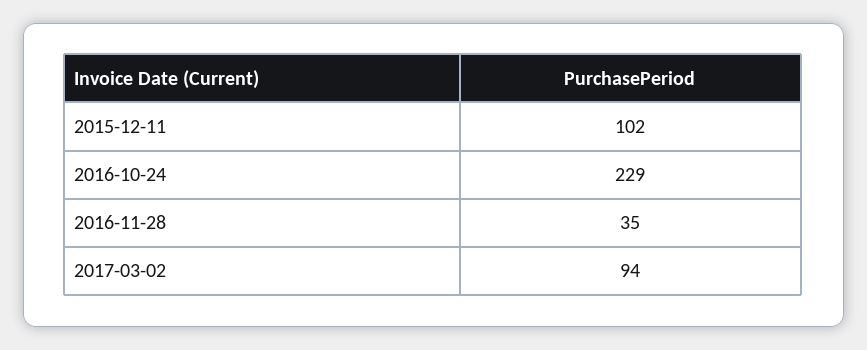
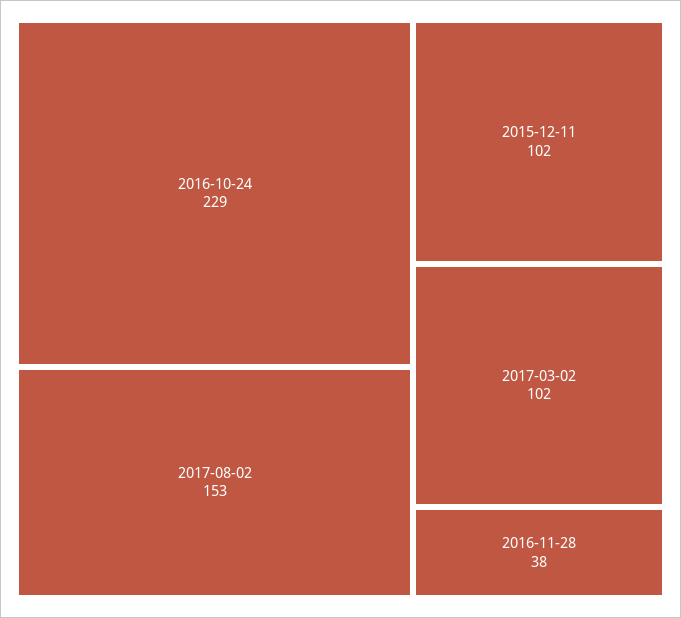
2016-11-28: 35 -> 38
2017-03-02: 94 -> 102
2017-08-02: none -> 153

